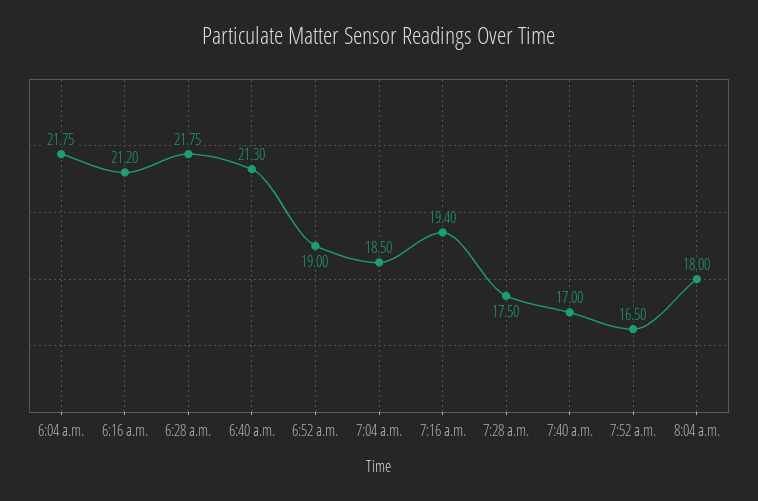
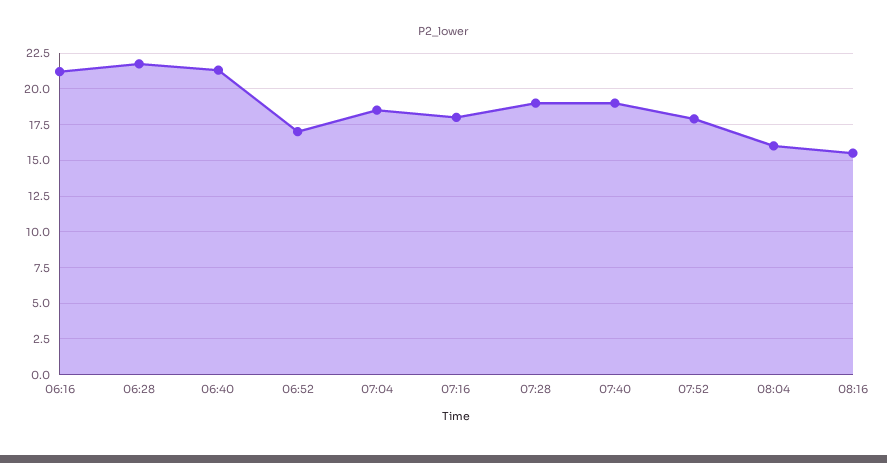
6:04 a.m.: 21.75 -> none
6:52 a.m.: 19 -> 17
7:16 a.m.: 19.4 -> 18
7:28 a.m.: 17.5 -> 19
7:40 a.m.: 17 -> 19
7:52 a.m.: 16.5 -> 18
8:04 a.m.: 18 -> 16
08:16: none -> 15.5

